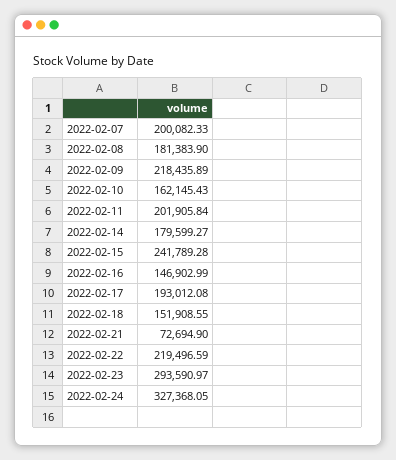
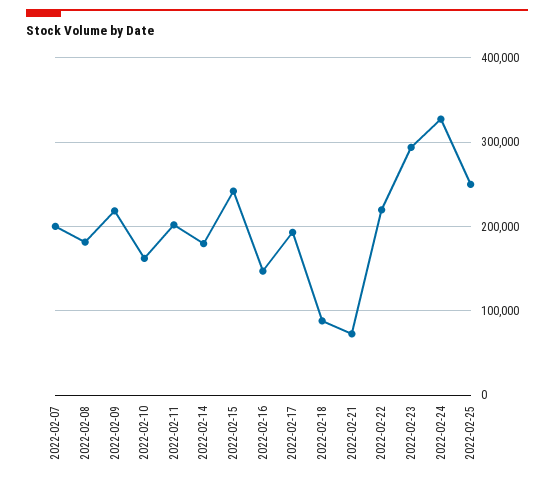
2022-02-18: 151908.55 -> 90000
2022-02-25: none -> 250000

